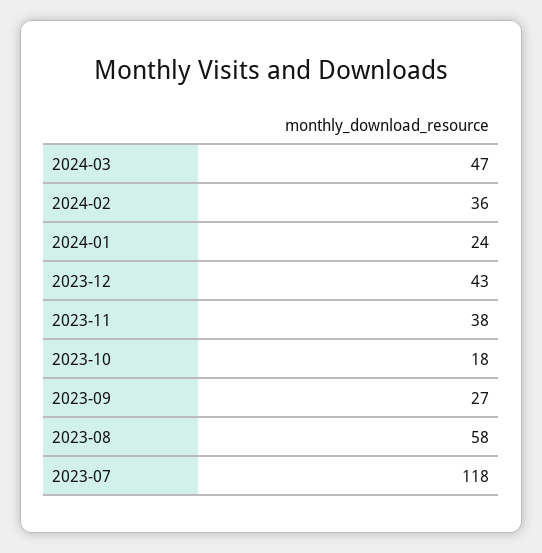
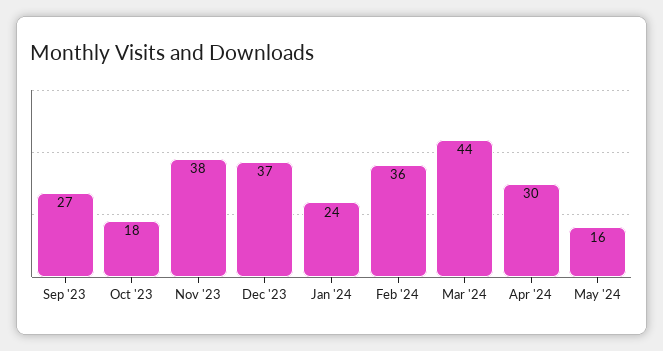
2024-03: 47 -> 44
2023-12: 43 -> 37
2023-08: 58 -> none
2023-07: 118 -> none
Apr '24: none -> 30
May '24: none -> 16

